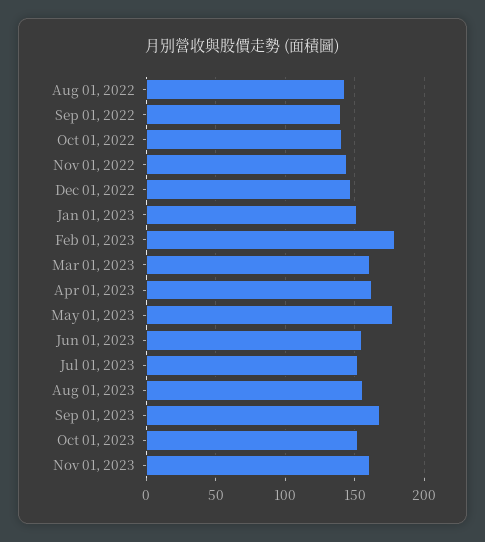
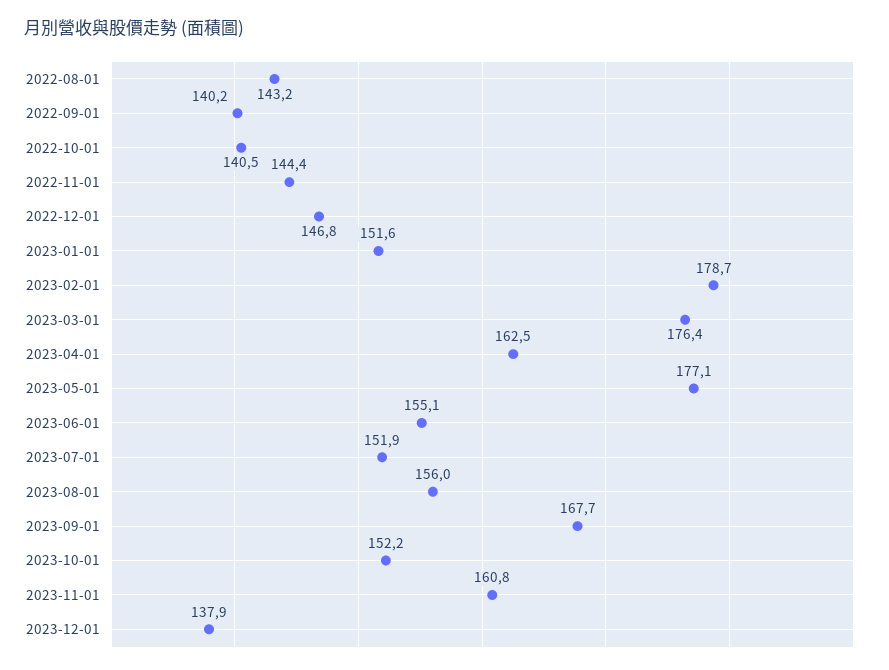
Mar 01, 2023: 160 -> 176.4
2023-12-01: none -> 137.9

